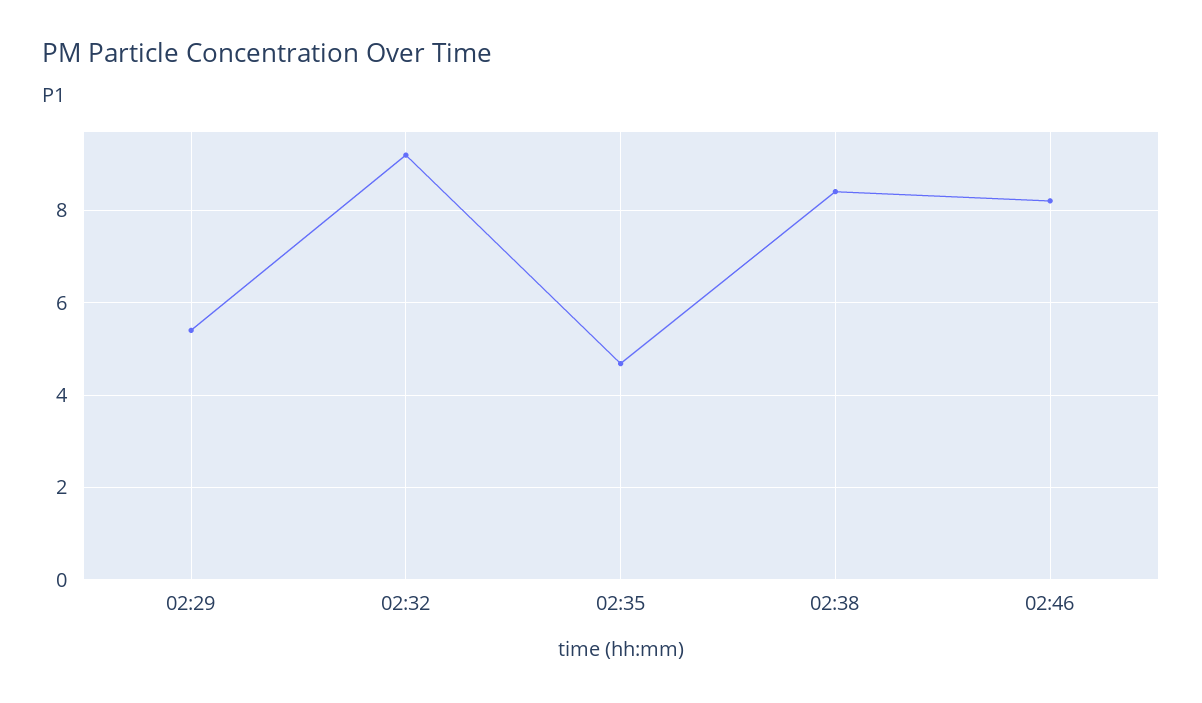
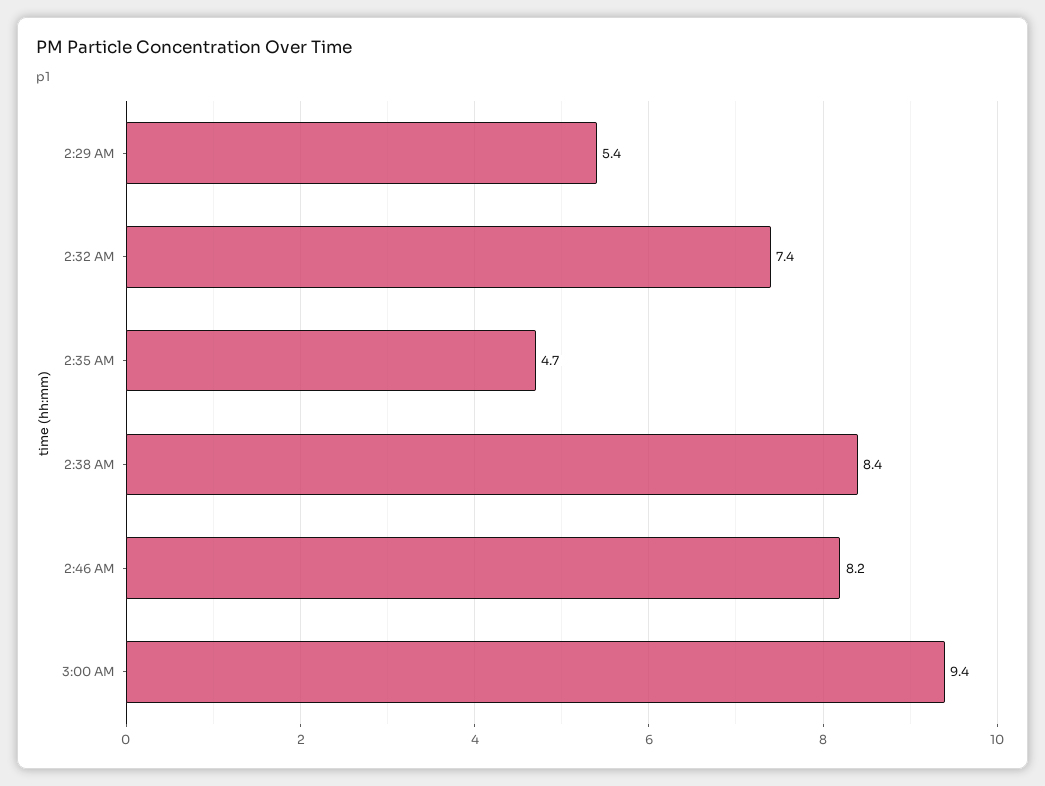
02:32: 9.2 -> 7.4
3:00 AM: none -> 9.4

